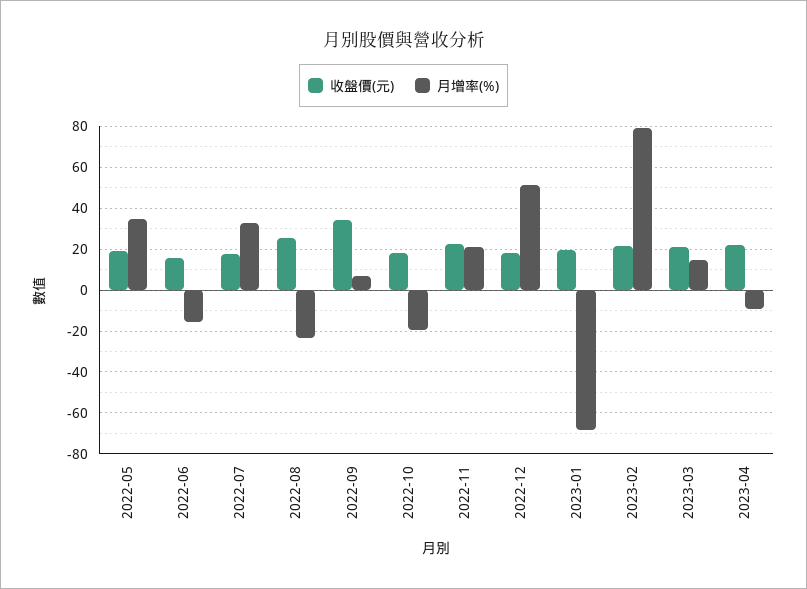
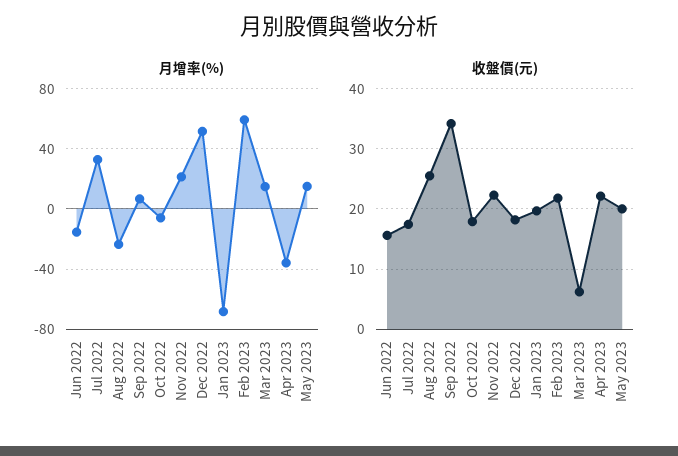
收盤價(元), 2022-05: 20 -> none
月增率(%), 2022-05: 35 -> none
月增率(%), 2022-10: -20 -> -5
月增率(%), 2023-02: 80 -> 60
收盤價(元), 2023-03: 20 -> 6
月增率(%), 2023-04: -10 -> -35
月增率(%), May 2023: none -> 15
收盤價(元), May 2023: none -> 20

